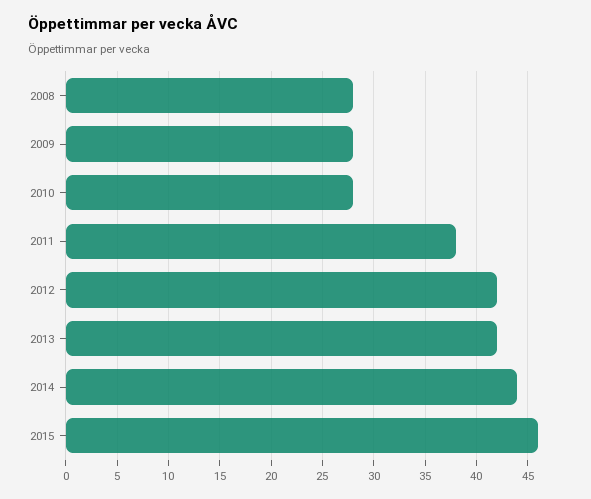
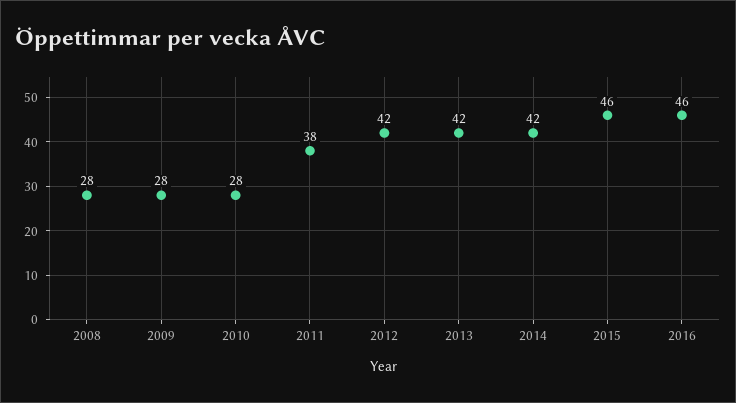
2014: 44 -> 42
2016: none -> 46

